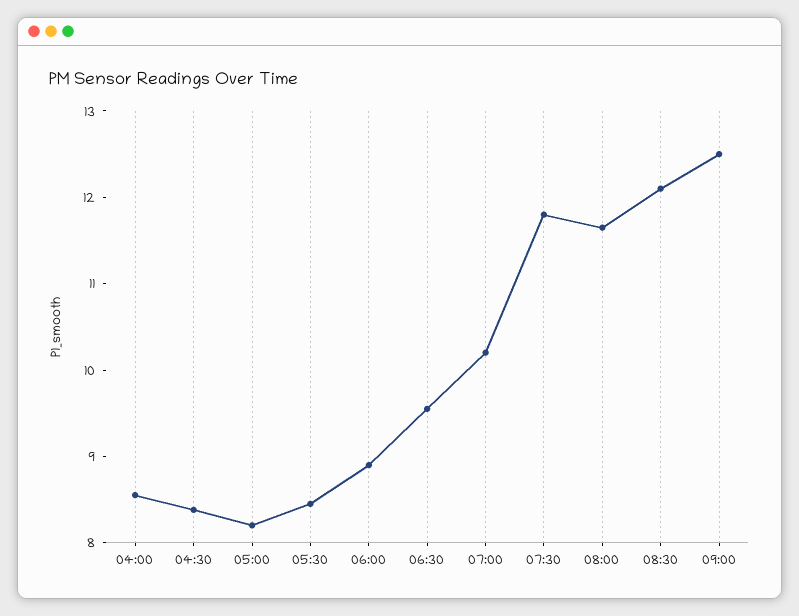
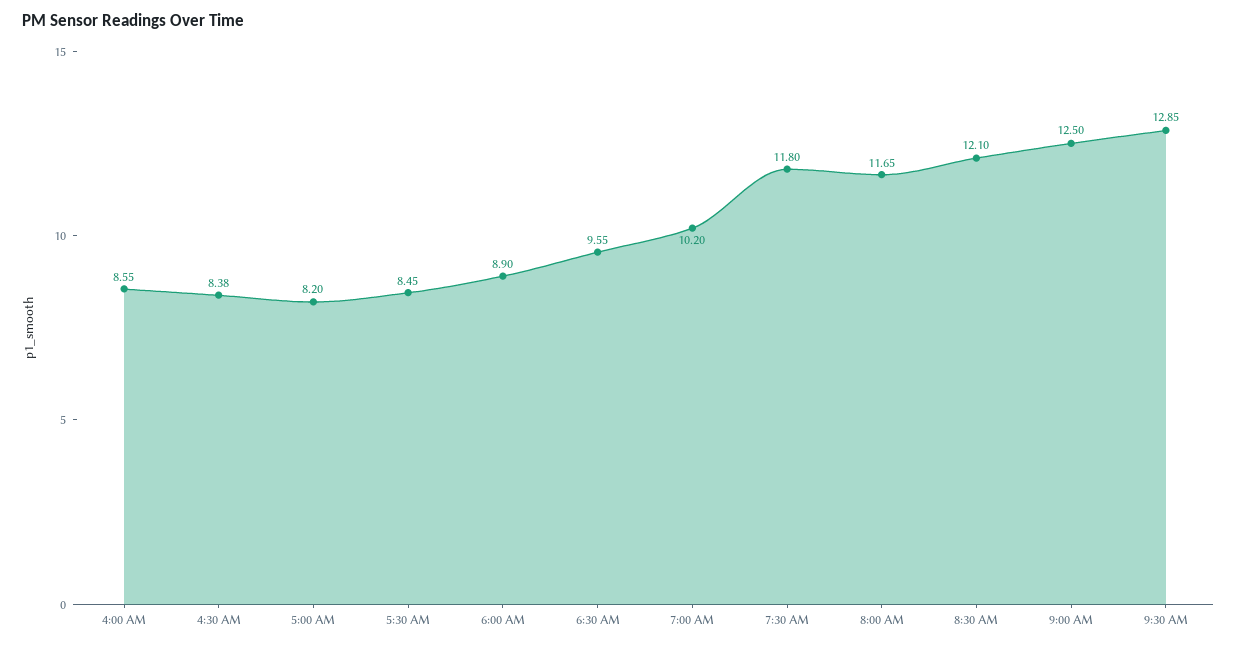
9:30 AM: none -> 12.85

